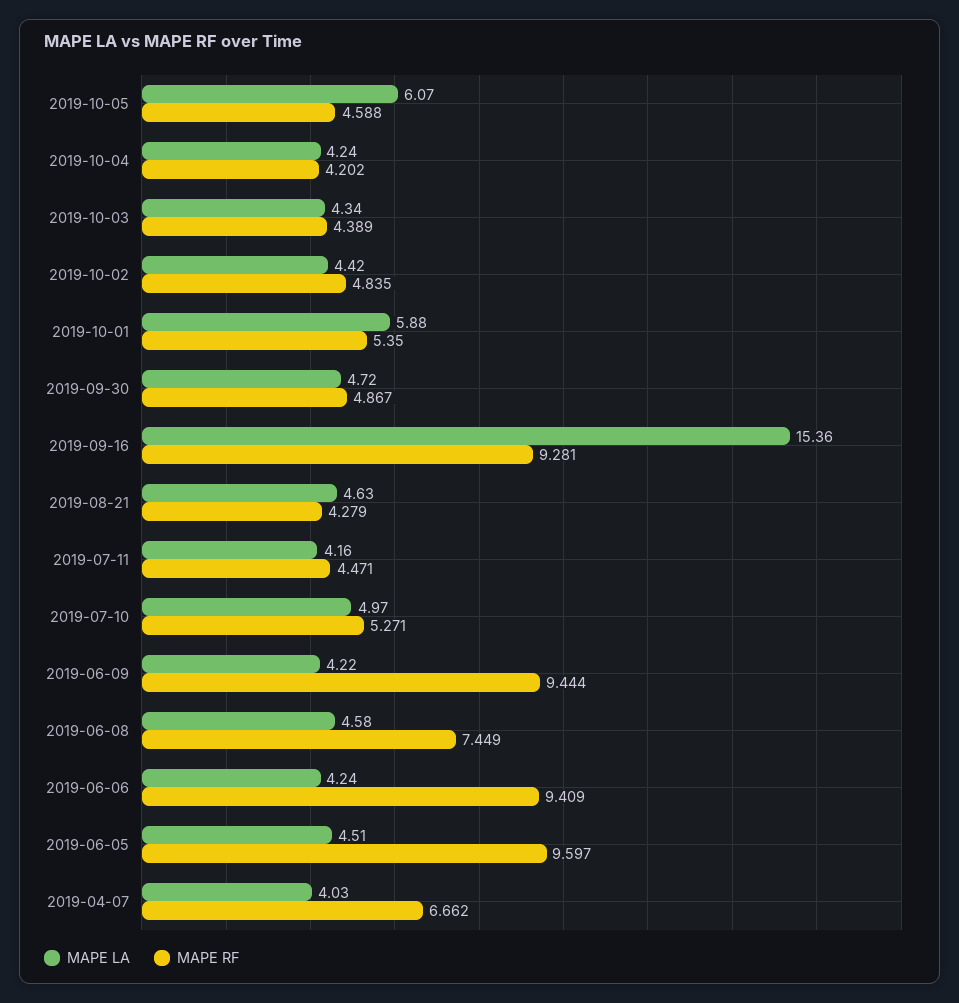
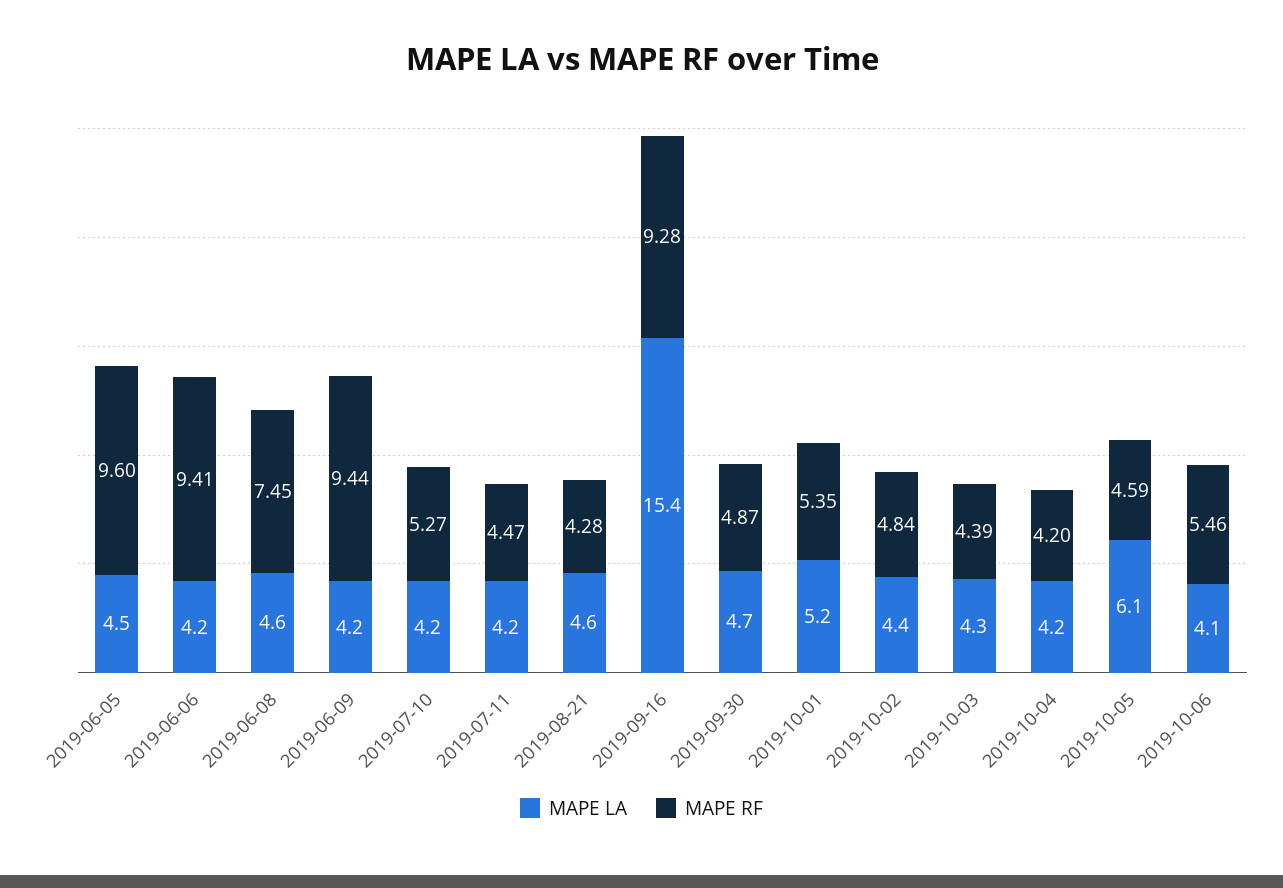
MAPE LA, 2019-10-01: 5.88 -> 5.2
MAPE LA, 2019-07-10: 4.97 -> 4.2
MAPE LA, 2019-04-07: 4.03 -> none
MAPE RF, 2019-04-07: 6.662 -> none
MAPE LA, 2019-10-06: none -> 4.1
MAPE RF, 2019-10-06: none -> 5.46

